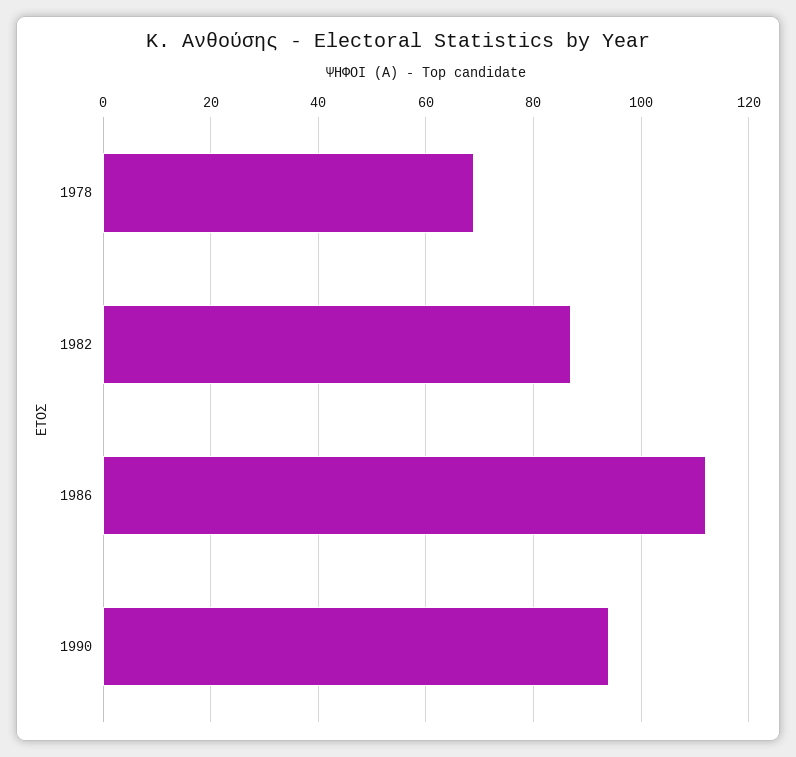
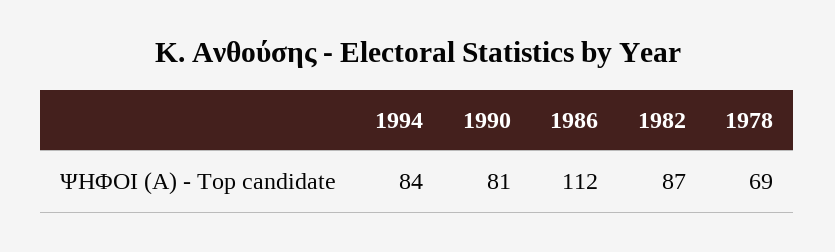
1990: 95 -> 81
1994: none -> 84

